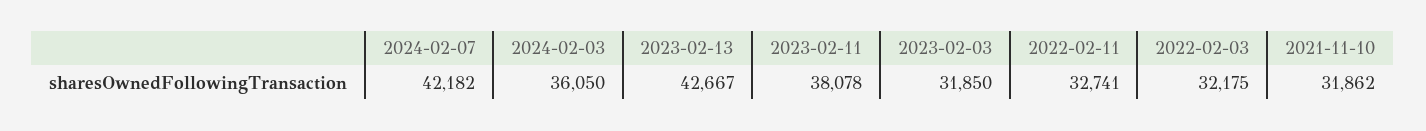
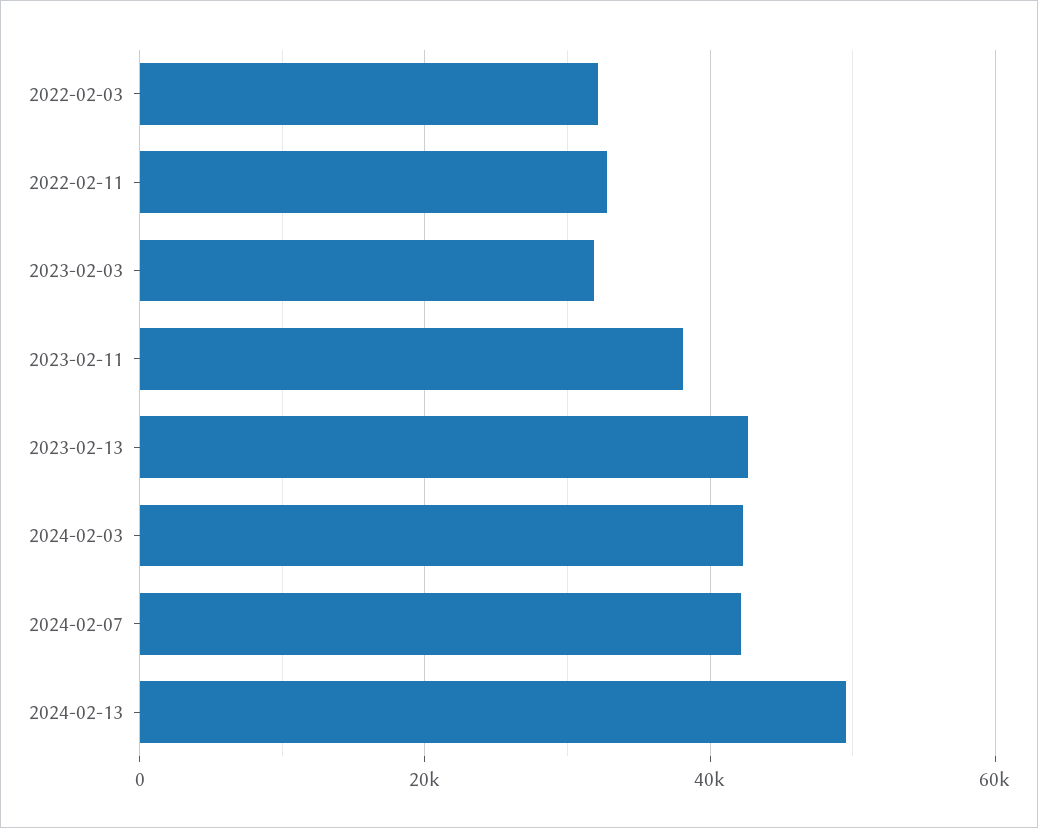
2024-02-03: 36050 -> 42000
2021-11-10: 31862 -> none
2024-02-13: none -> 50000

